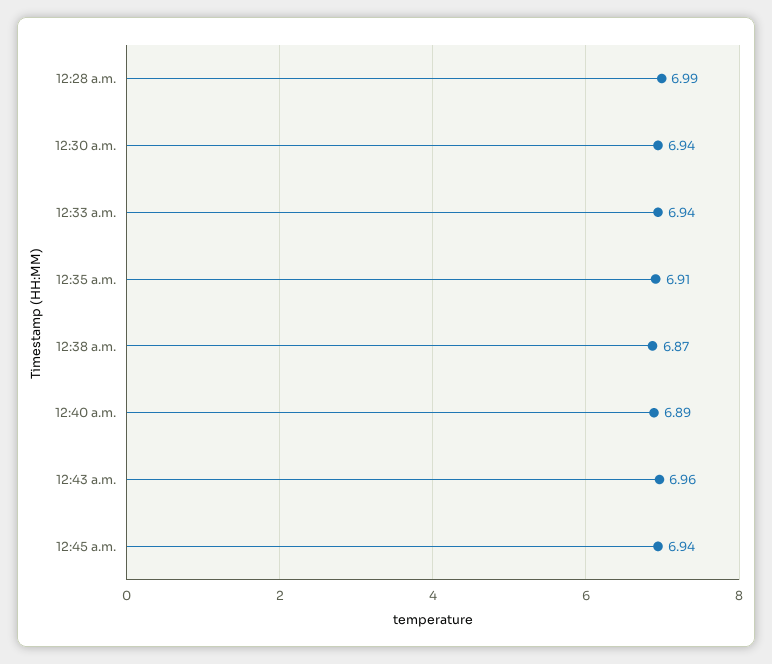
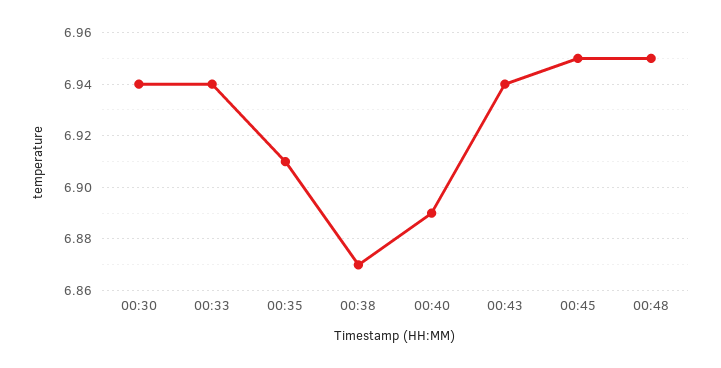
12:28 a.m.: 6.99 -> none
12:43 a.m.: 6.96 -> 6.94
12:45 a.m.: 6.94 -> 6.95
00:48: none -> 6.95

